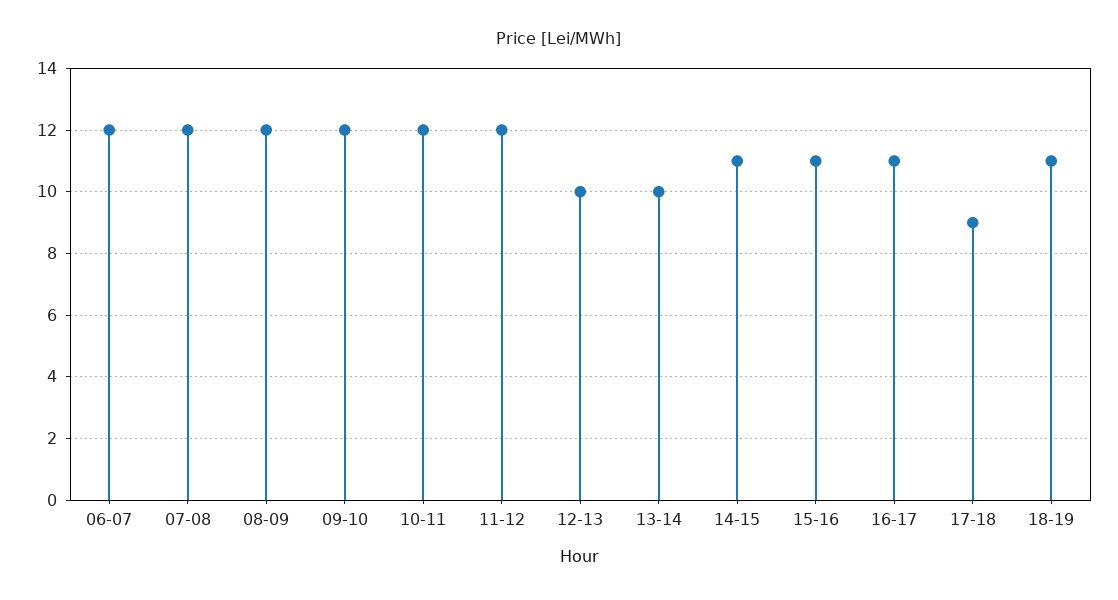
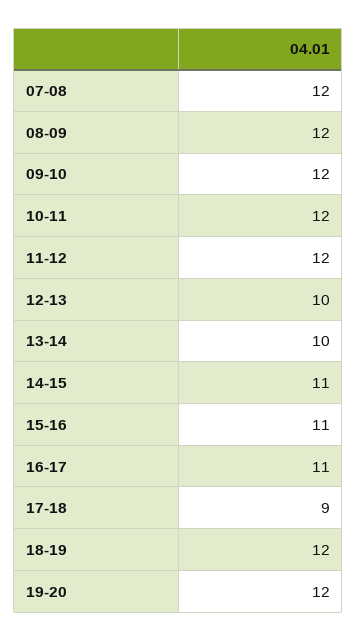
06-07: 12 -> none
18-19: 11 -> 12
19-20: none -> 12

